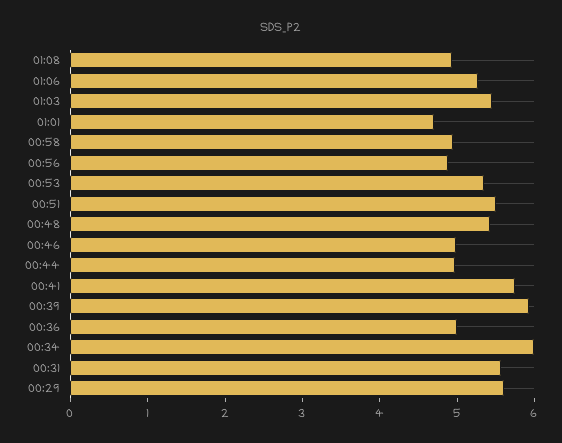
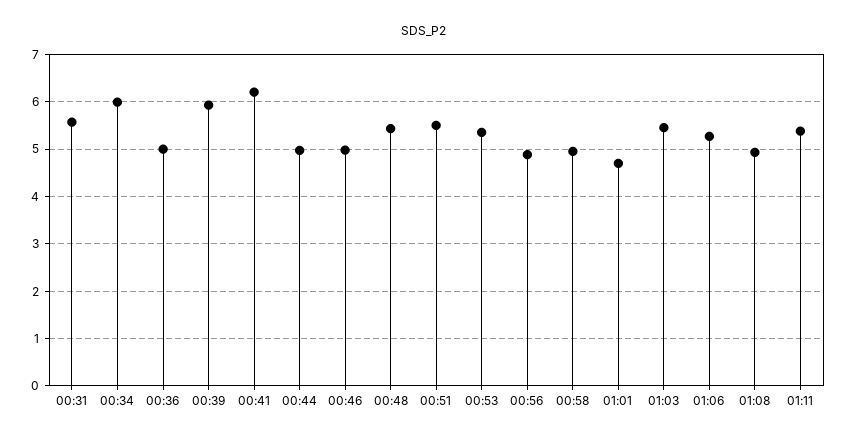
00:41: 5.8 -> 6.2
00:29: 5.6 -> none
01:11: none -> 5.4

